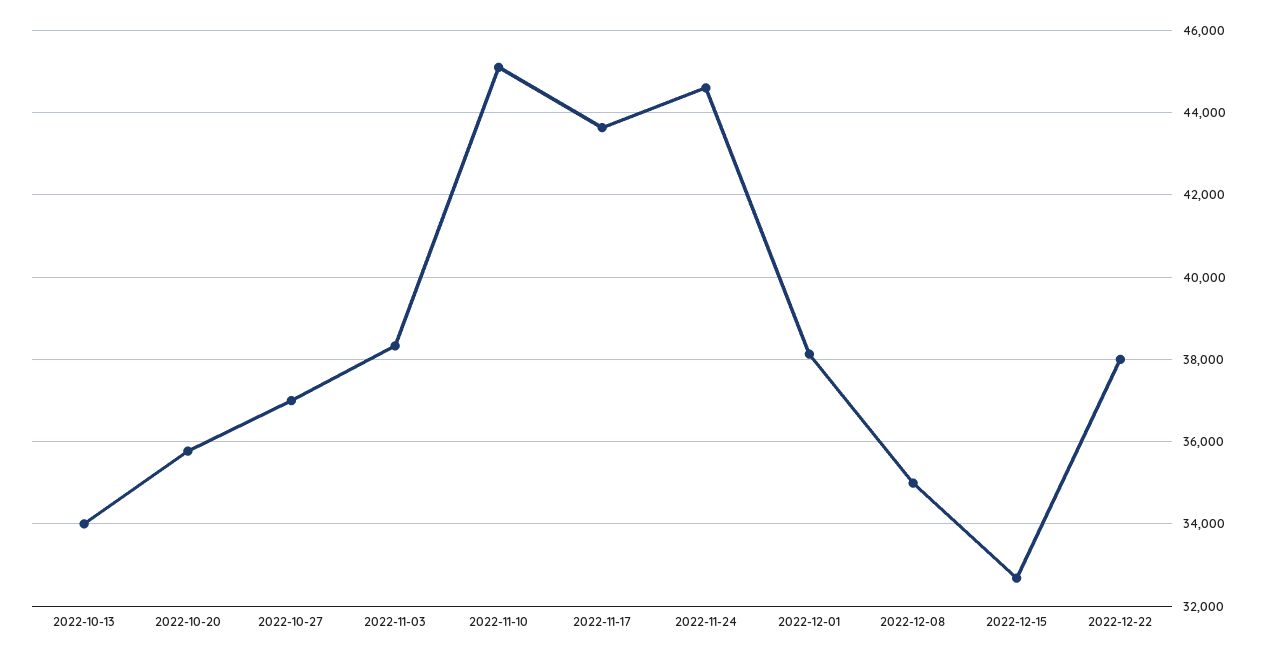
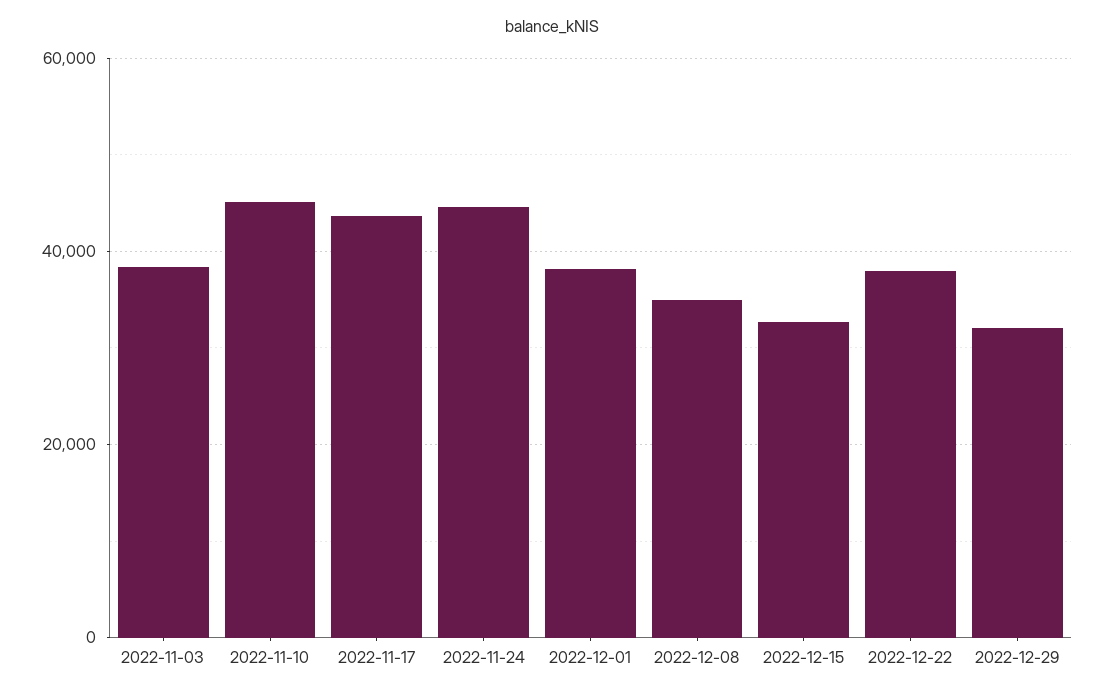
2022-10-13: 34000 -> none
2022-10-20: 35800 -> none
2022-10-27: 37000 -> none
2022-12-29: none -> 32000

